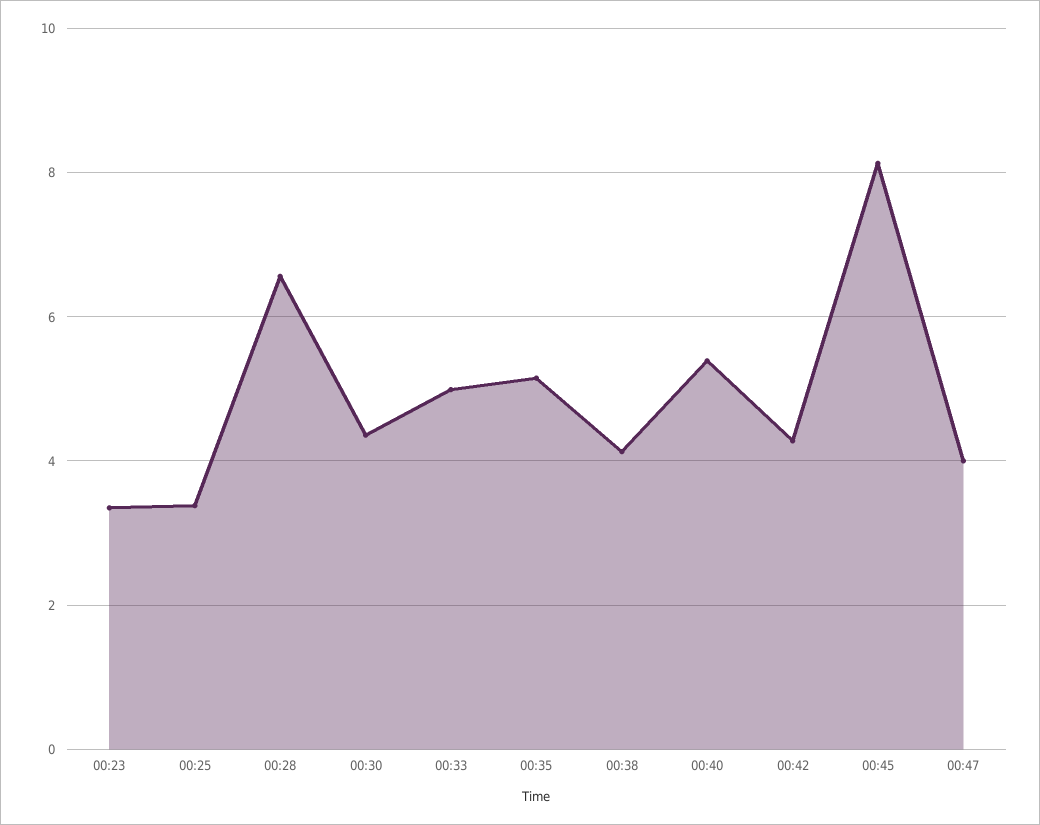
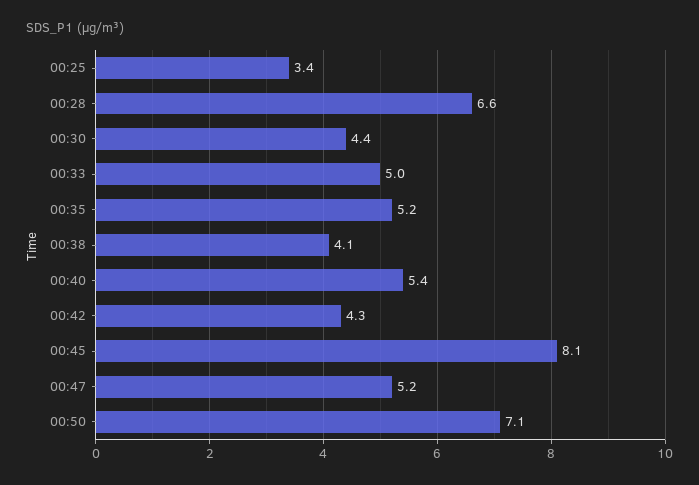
00:23: 3.4 -> none
00:47: 4 -> 5.2
00:50: none -> 7.1

